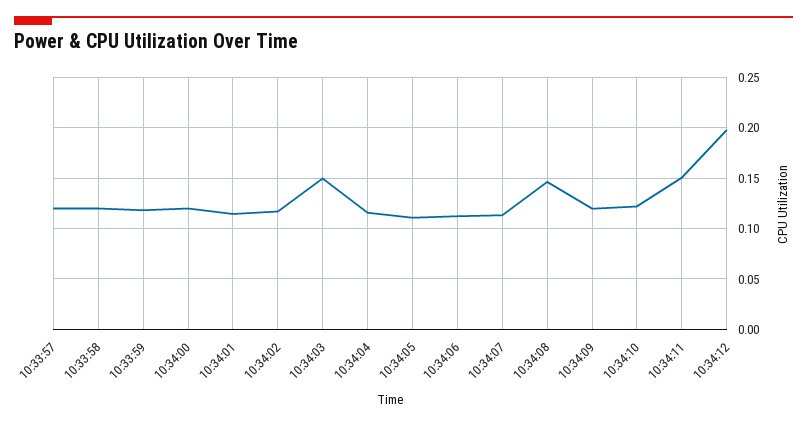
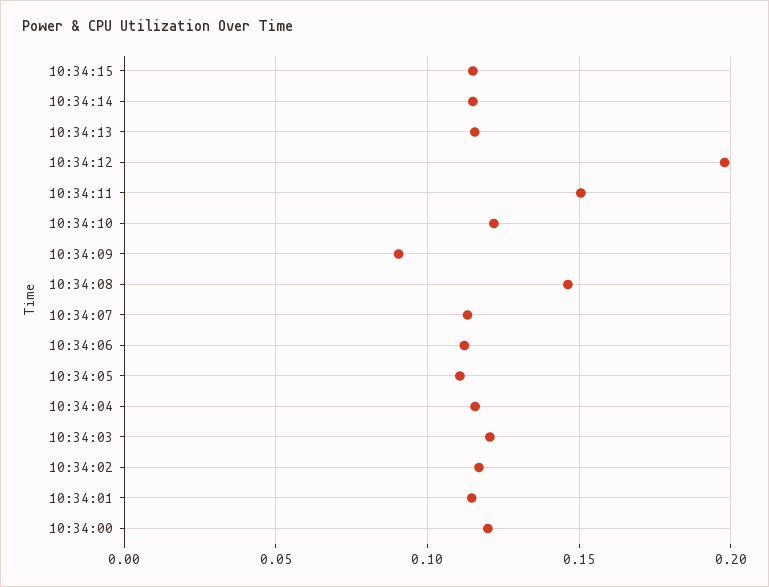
10:33:57: 0.12 -> none
10:33:58: 0.12 -> none
10:33:59: 0.12 -> none
10:34:03: 0.15 -> 0.12
10:34:09: 0.12 -> 0.09
10:34:15: none -> 0.115
10:34:14: none -> 0.115
10:34:13: none -> 0.115

